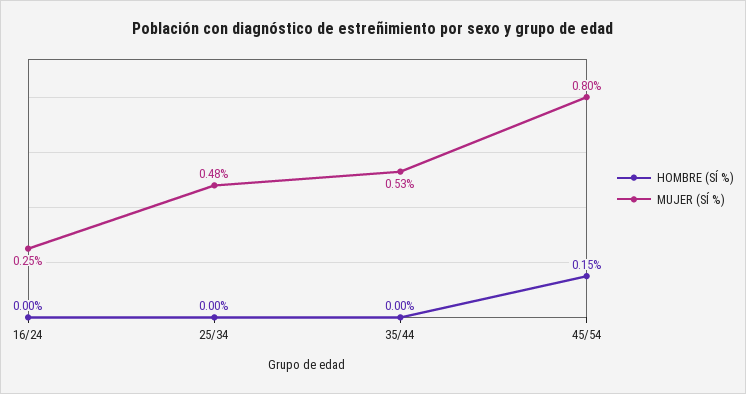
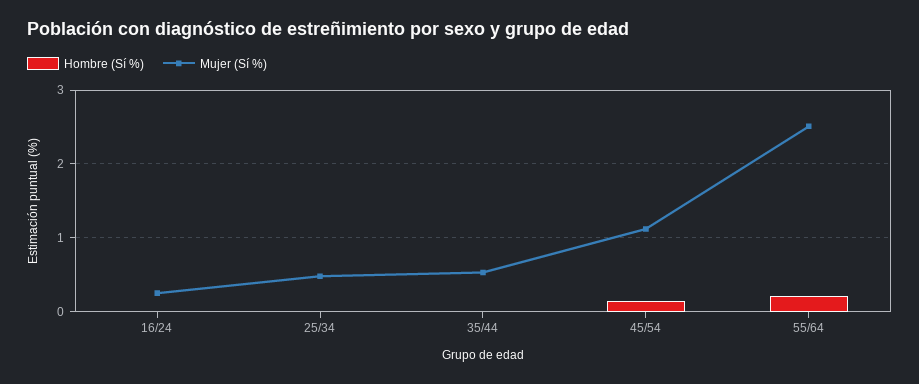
MUJER (SÍ %), 45/54: 0.8 -> 1.1
HOMBRE (SÍ %), 55/64: none -> 0.2
MUJER (SÍ %), 55/64: none -> 2.5

